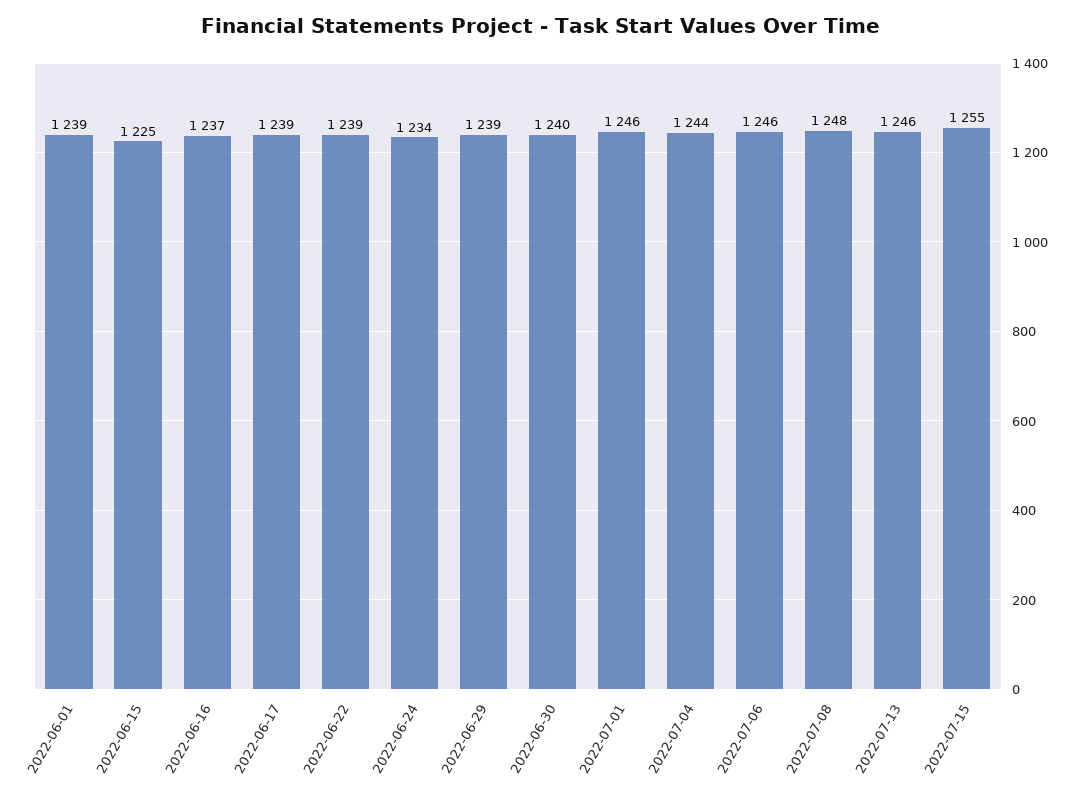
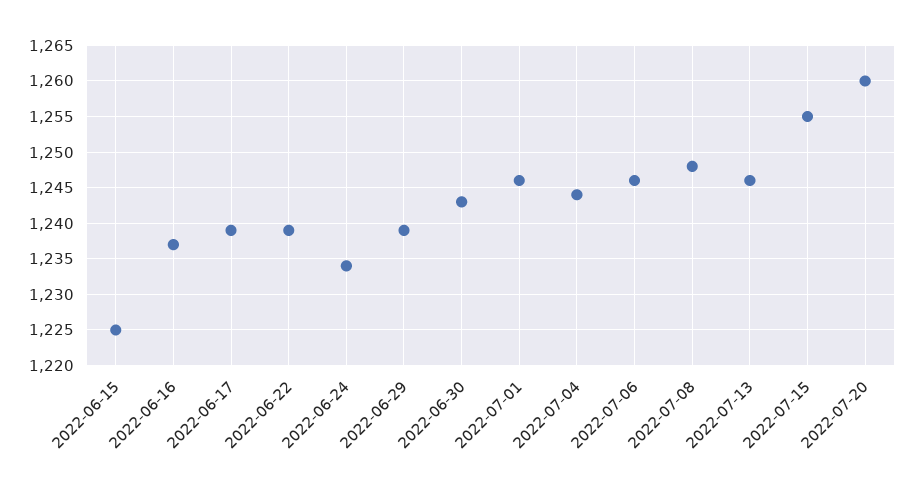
2022-06-01: 1239 -> none
2022-06-30: 1240 -> 1243
2022-07-20: none -> 1260

